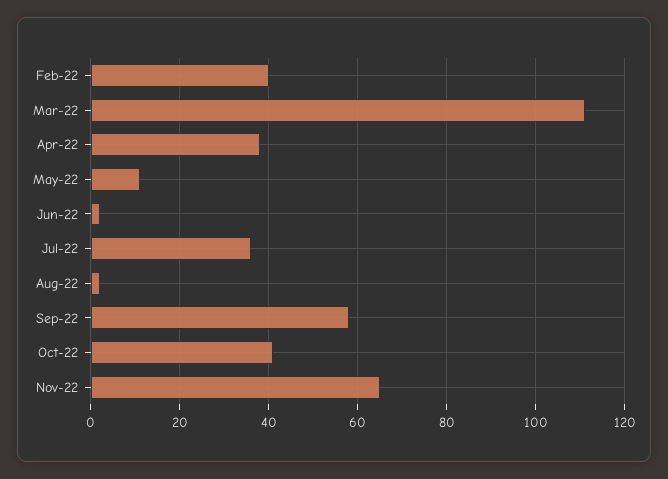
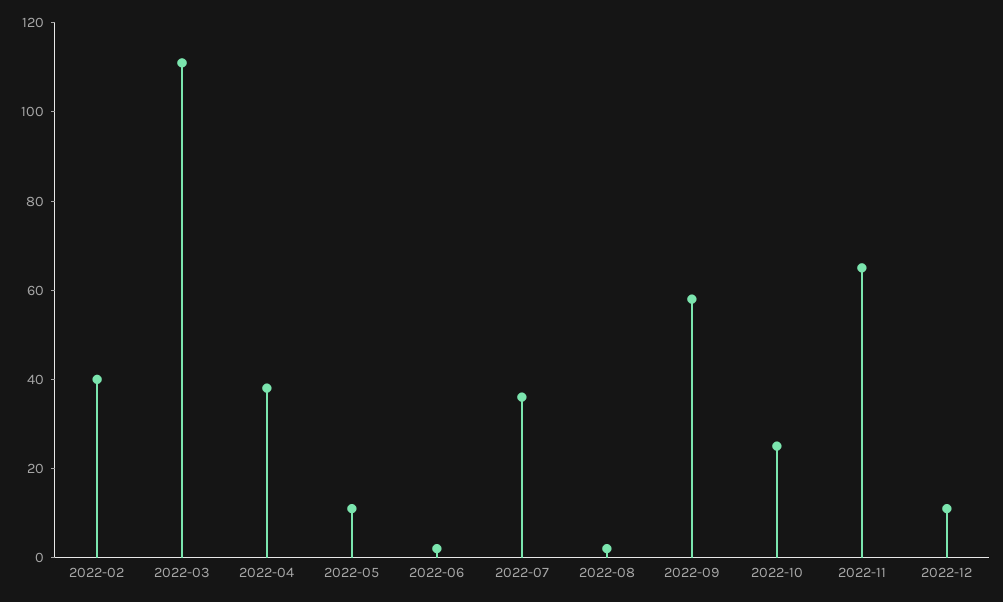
Oct-22: 40 -> 25
2022-12: none -> 10

